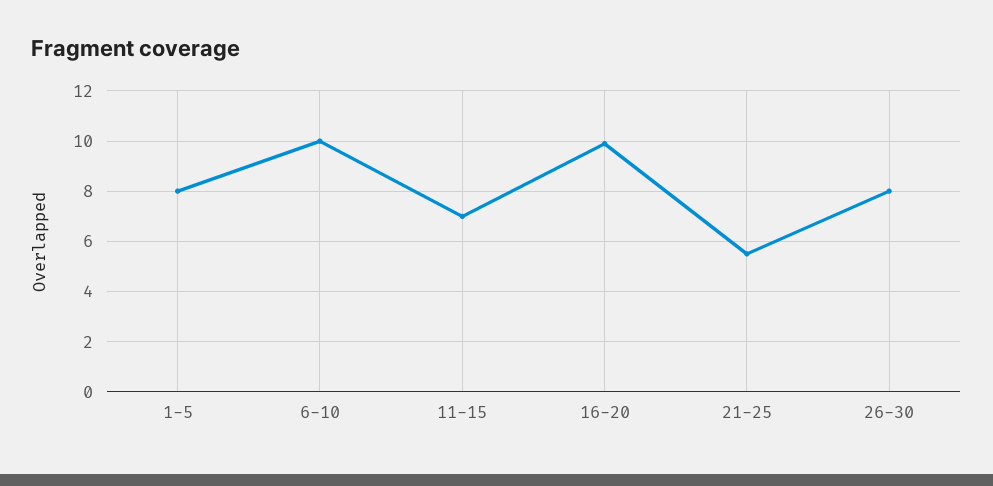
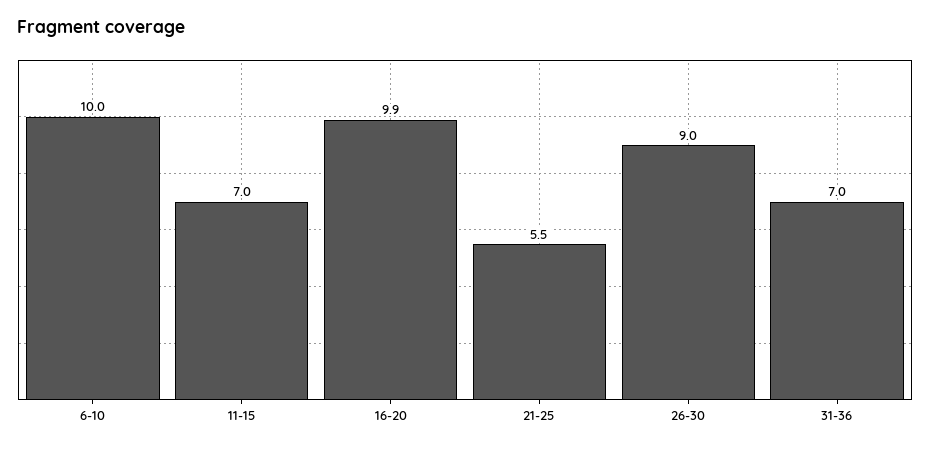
1-5: 8 -> none
26-30: 8 -> 9
31-36: none -> 7

